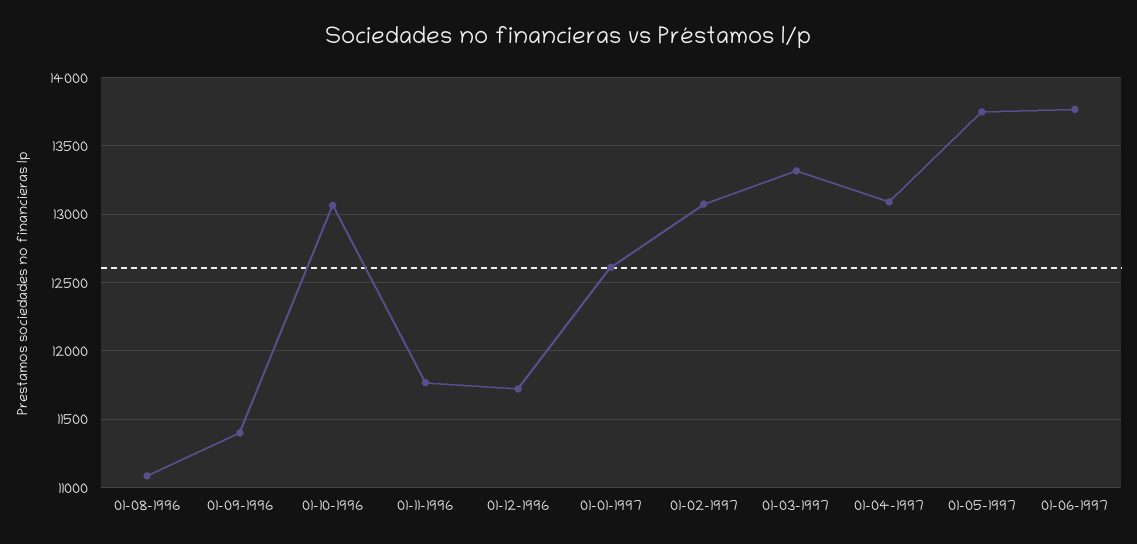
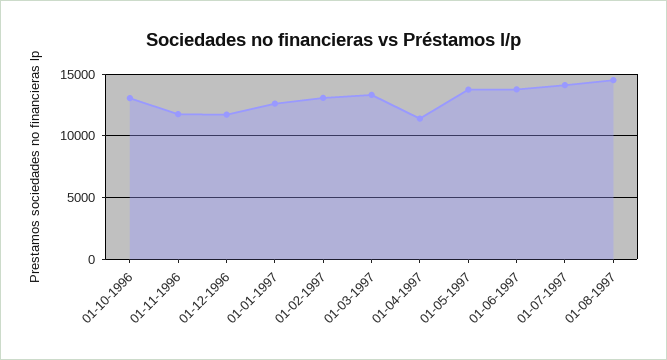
01-08-1996: 11100 -> none
01-09-1996: 11400 -> none
01-04-1997: 13100 -> 11500
01-07-1997: none -> 14000
01-08-1997: none -> 14500

